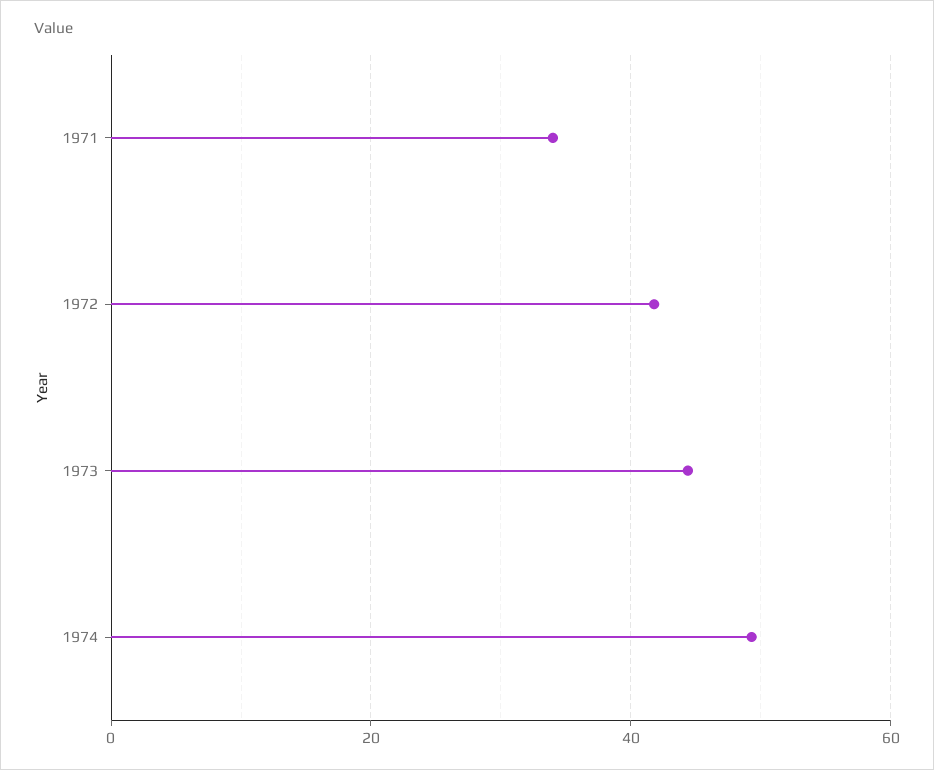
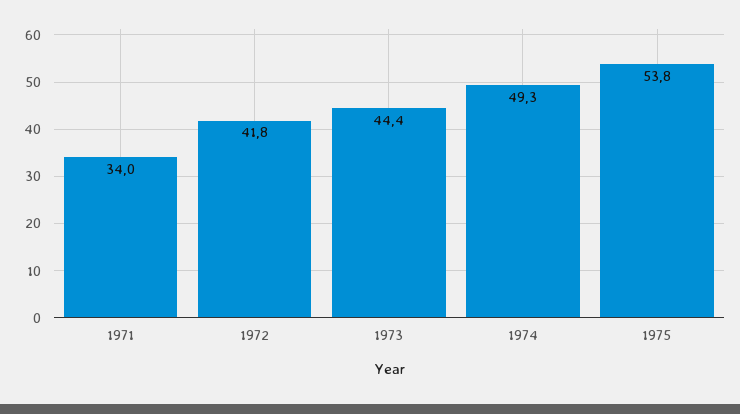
1975: none -> 53.8

